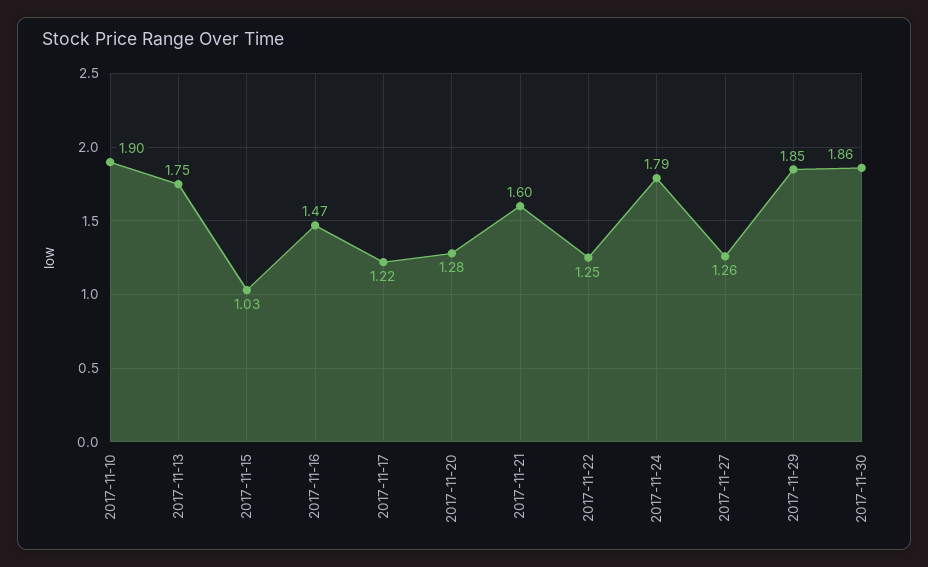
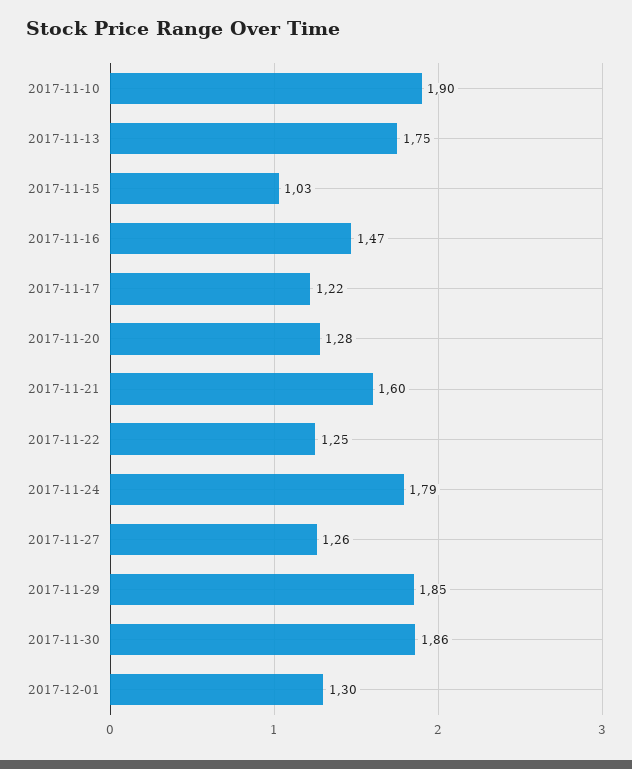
2017-12-01: none -> 1.3

